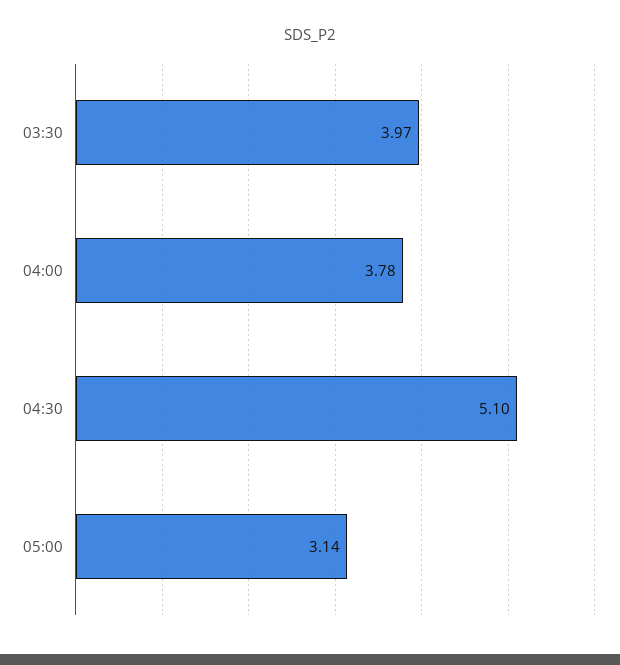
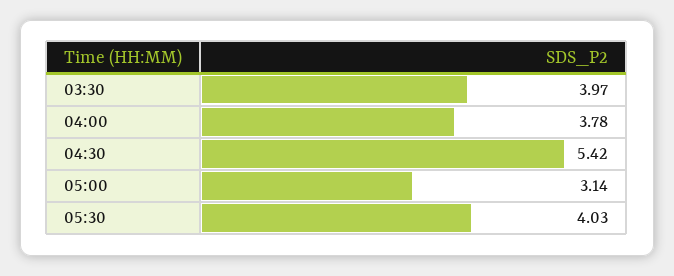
04:30: 5.1 -> 5.42
05:30: none -> 4.03

